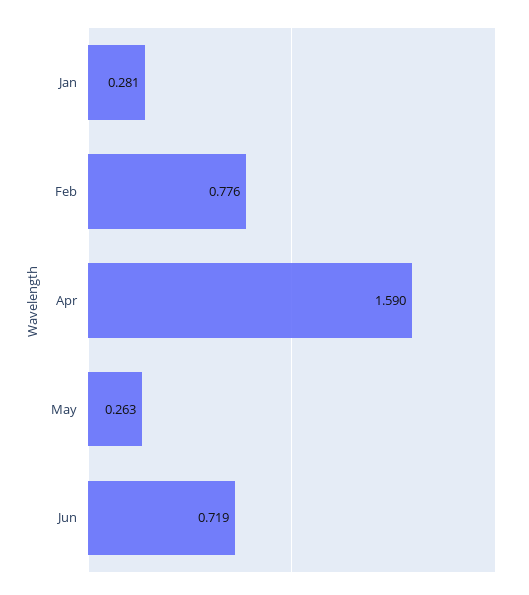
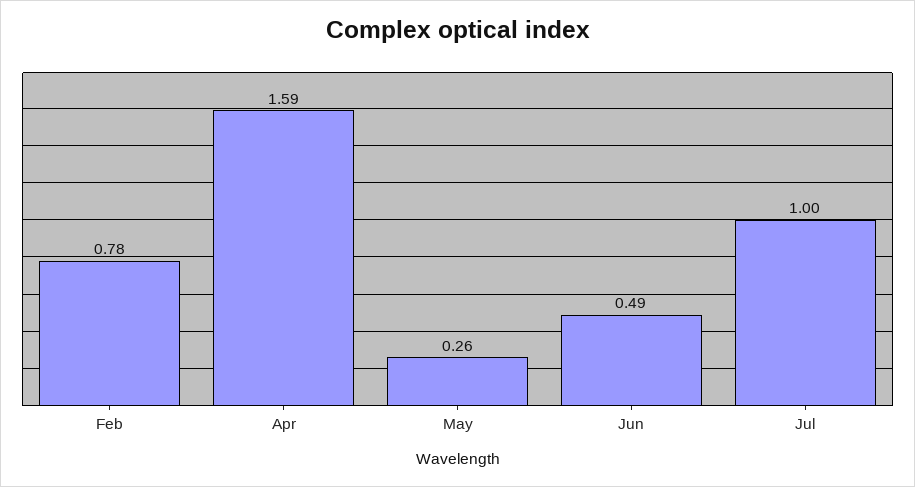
Jan: 0.281 -> none
Jun: 0.719 -> 0.49
Jul: none -> 1

